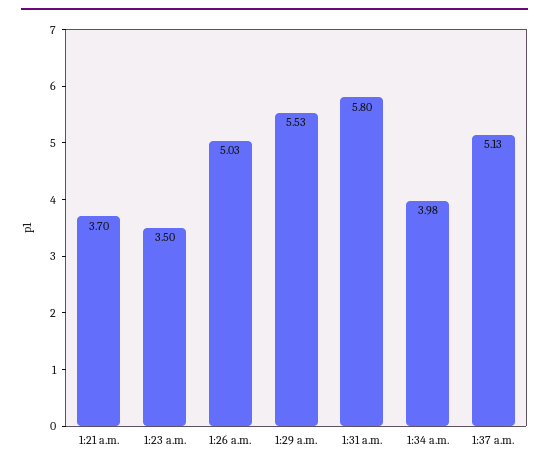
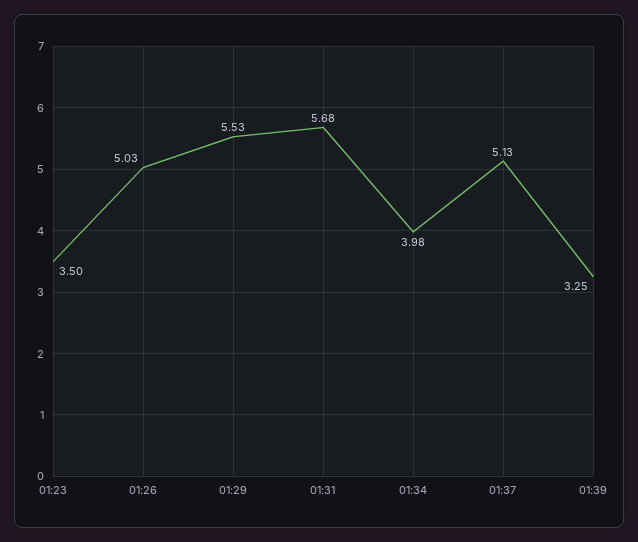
1:21 a.m.: 3.7 -> none
1:31 a.m.: 5.8 -> 5.68
01:39: none -> 3.25

